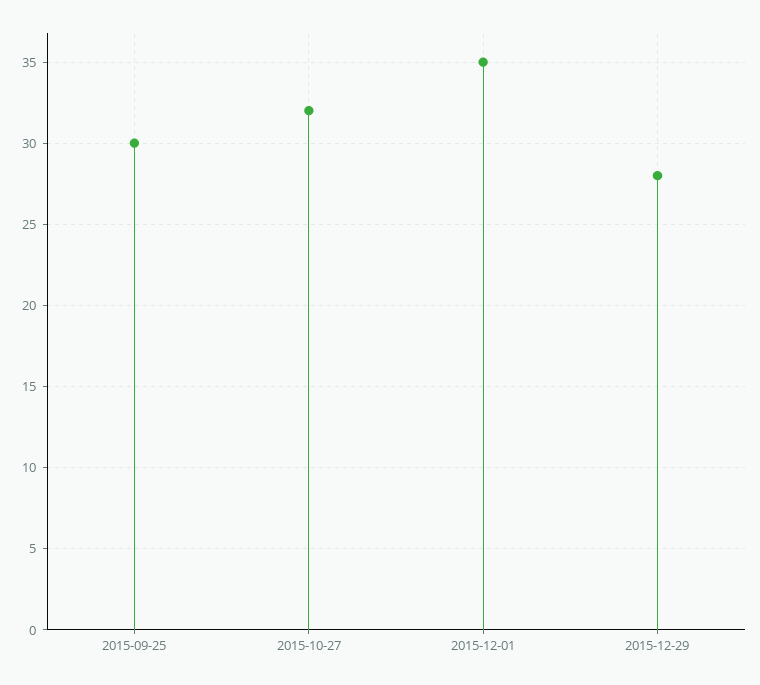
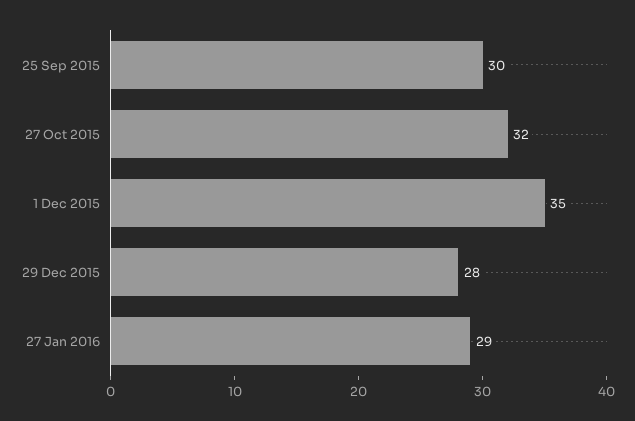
27 Jan 2016: none -> 29

